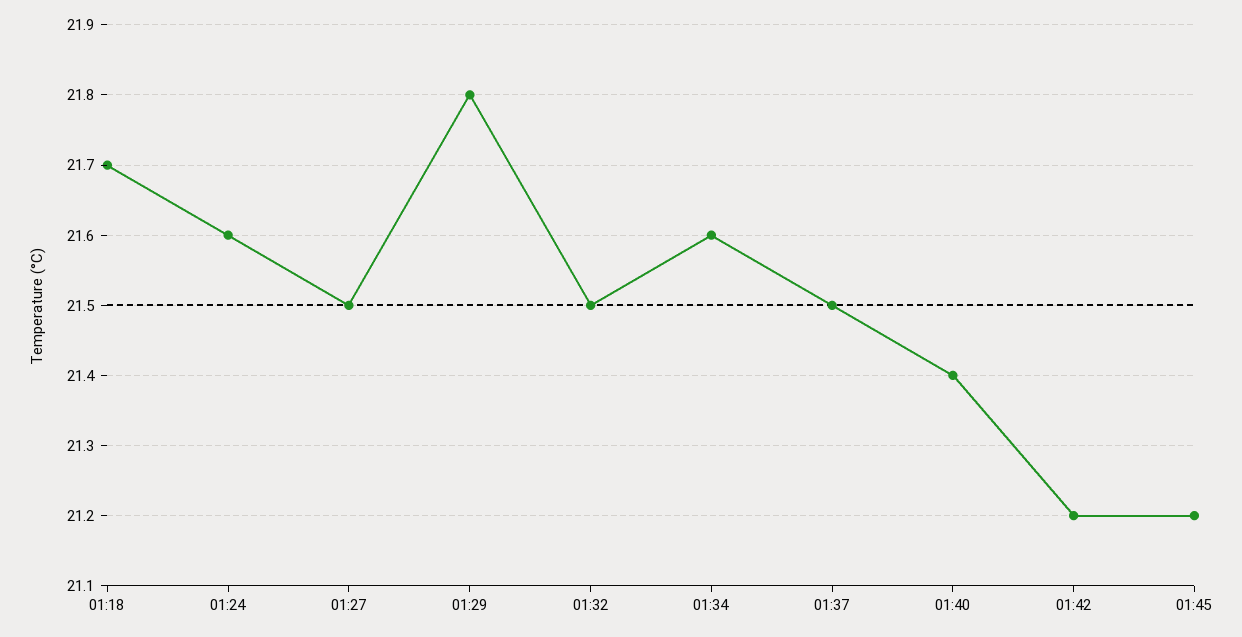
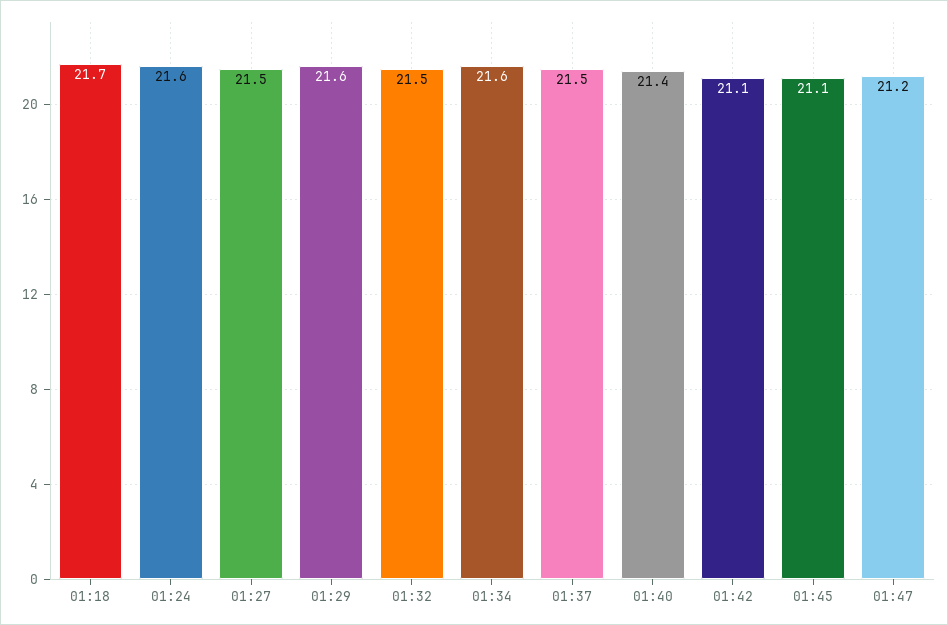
01:29: 21.8 -> 21.6
01:42: 21.2 -> 21.1
01:45: 21.2 -> 21.1
01:47: none -> 21.2

